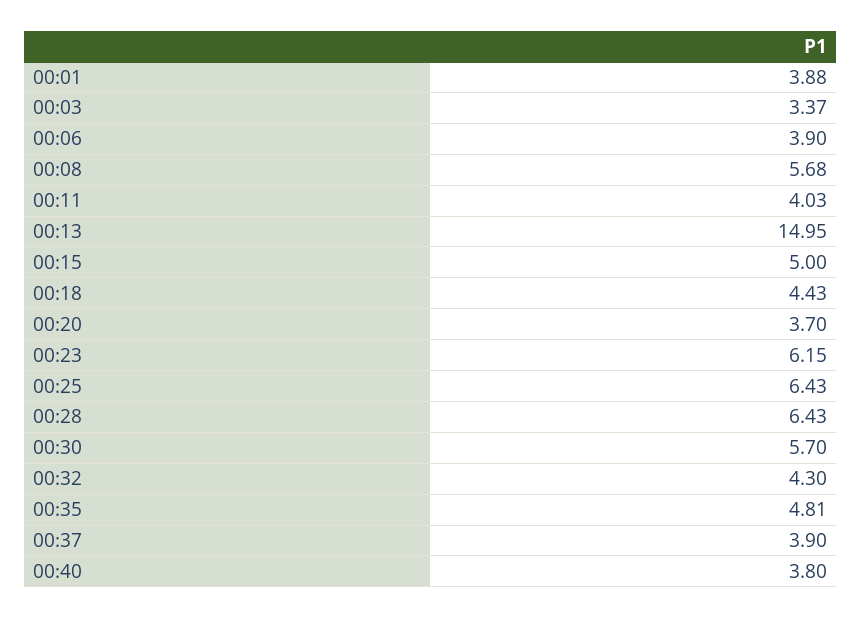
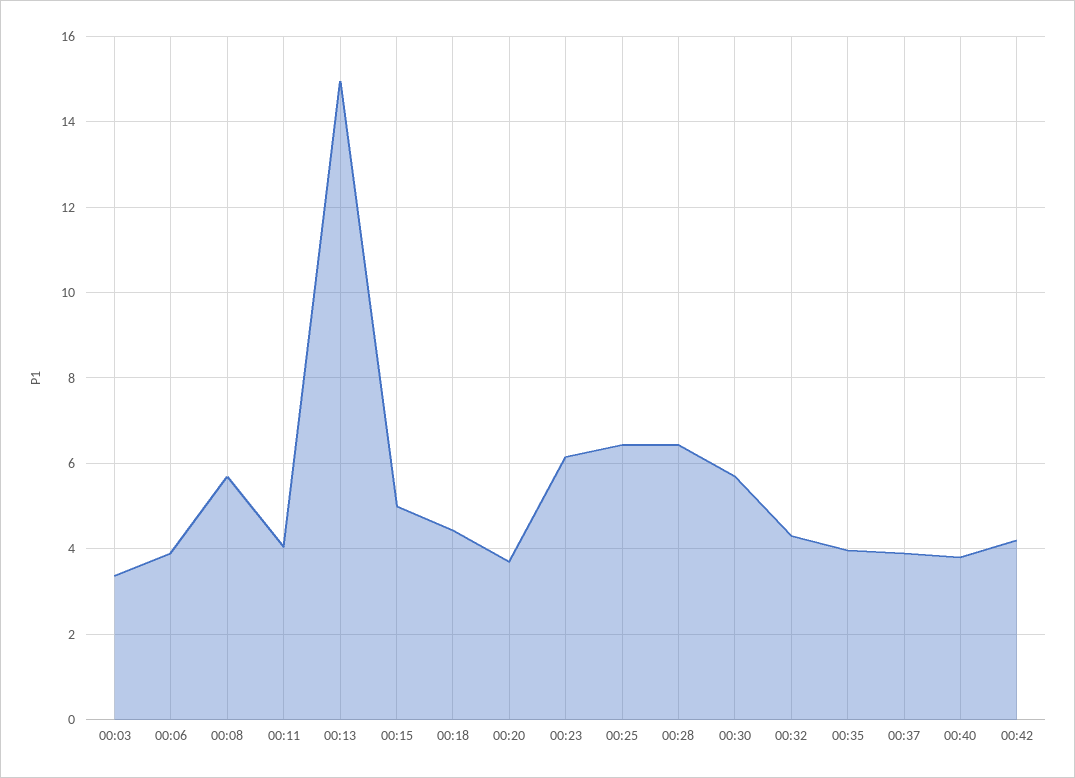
00:01: 3.88 -> none
00:35: 4.81 -> 4
00:42: none -> 4.2

